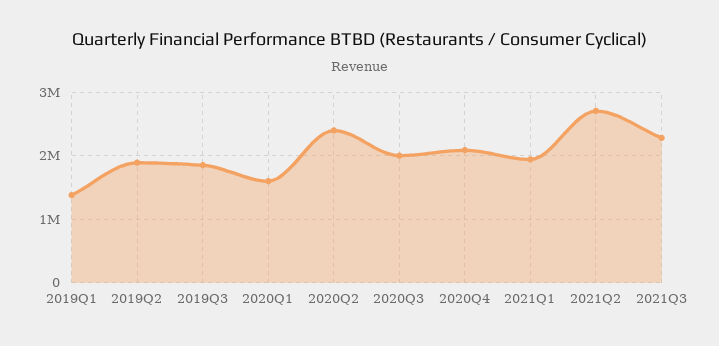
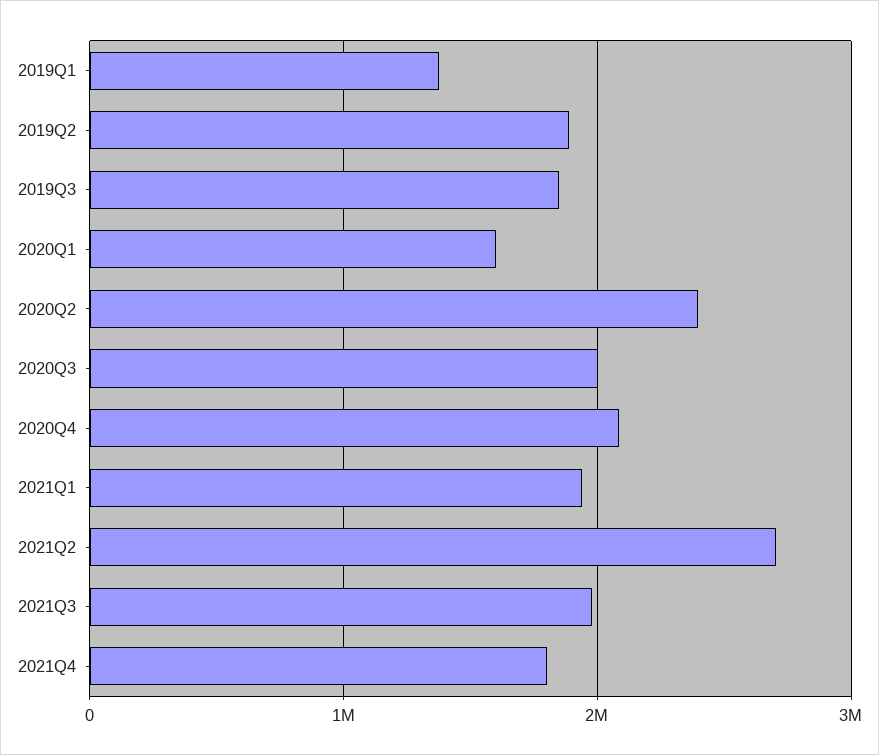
2021Q3: 2300000 -> 2000000
2021Q4: none -> 1800000

